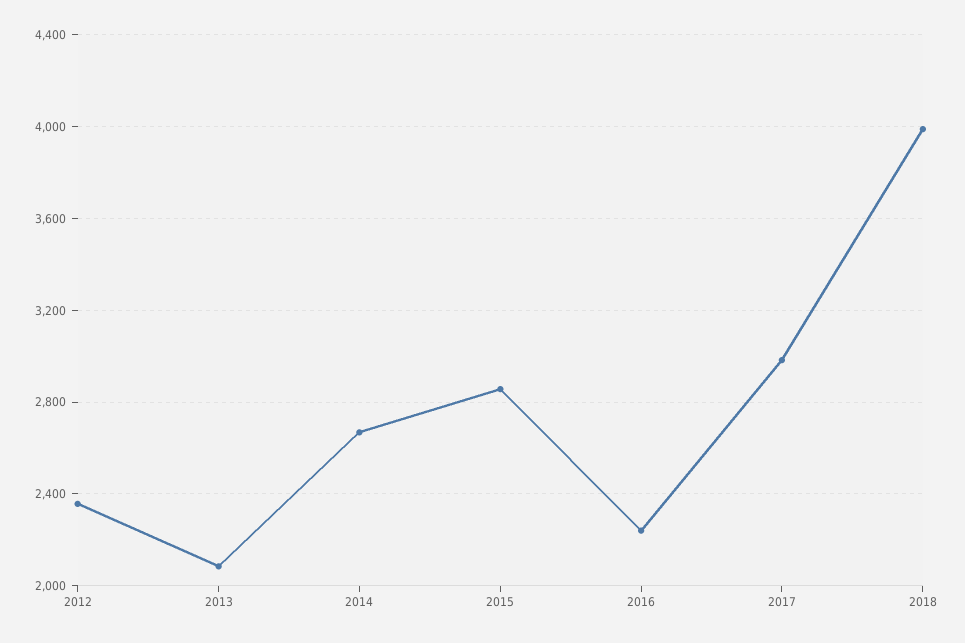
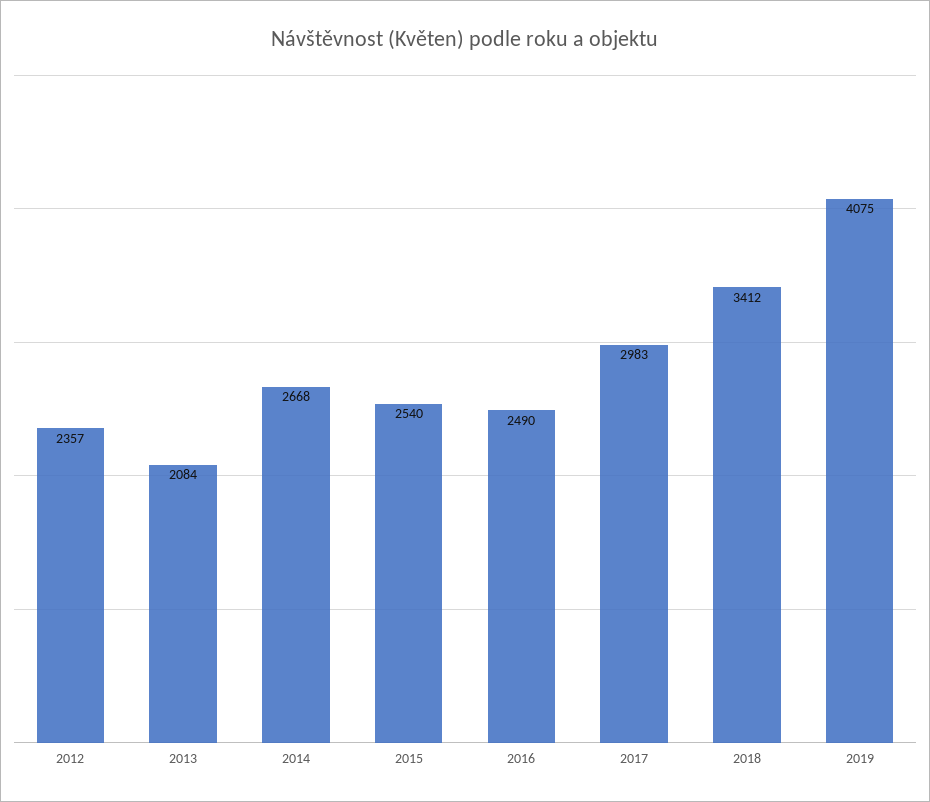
2015: 2850 -> 2540
2016: 2250 -> 2490
2018: 4000 -> 3412
2019: none -> 4075

